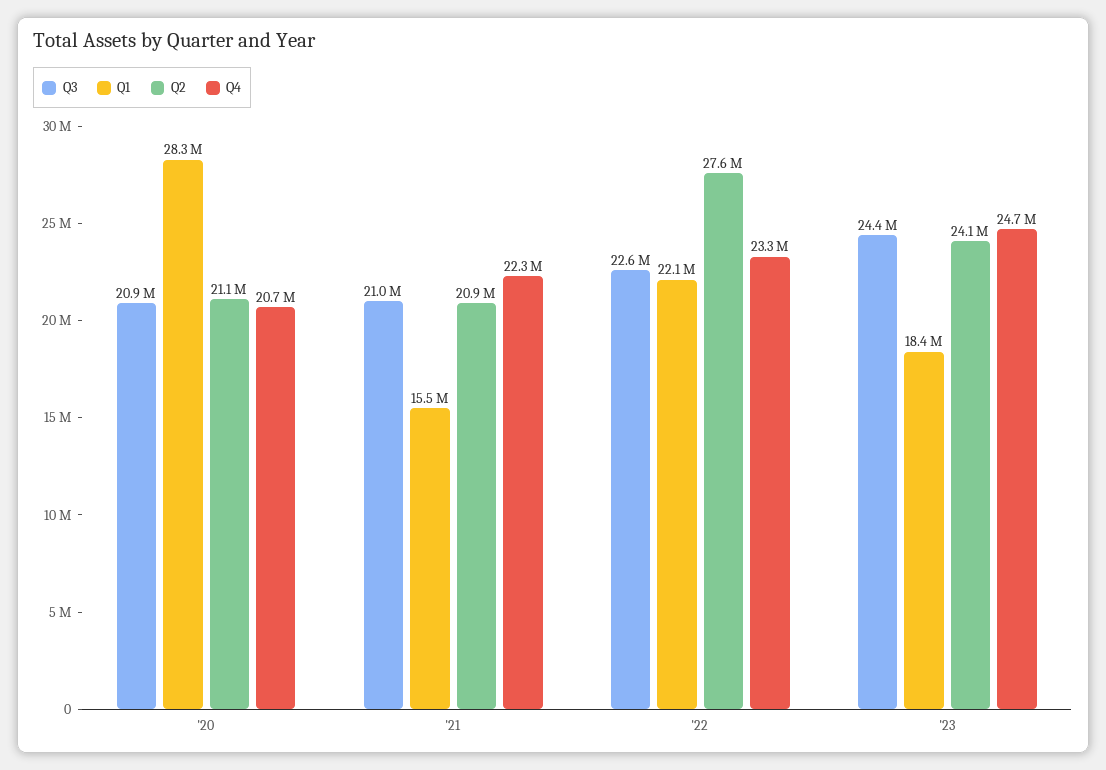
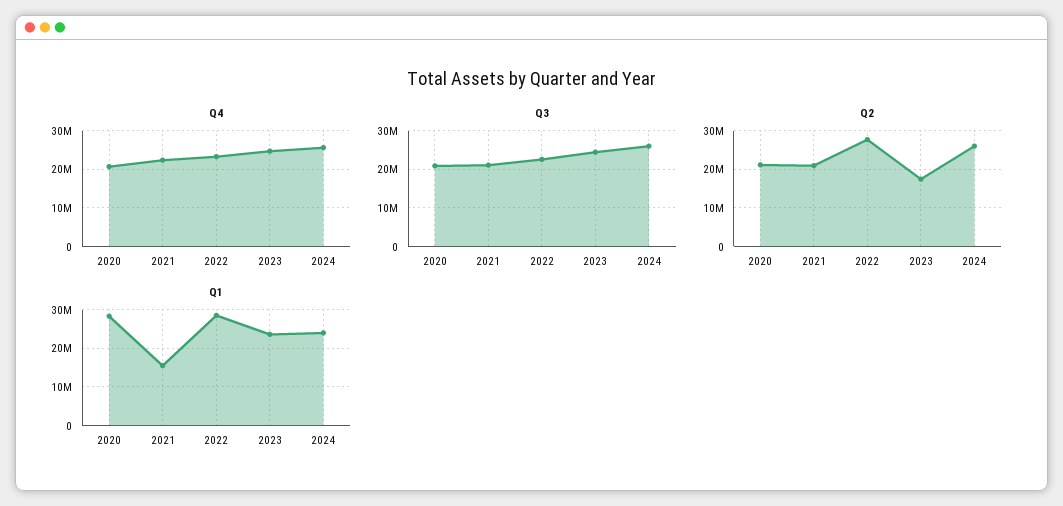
Q1, '22: 22100000 -> 28000000
Q1, '23: 18400000 -> 24000000
Q2, '23: 24100000 -> 18000000
Q4, 2024: none -> 26000000
Q3, 2024: none -> 26000000
Q2, 2024: none -> 26000000
Q1, 2024: none -> 24000000

